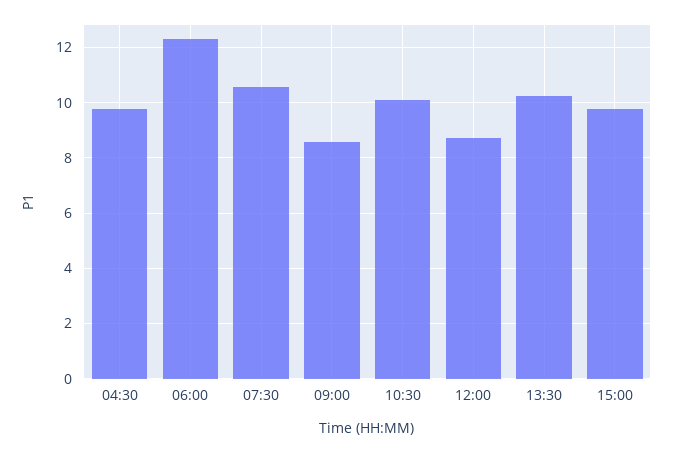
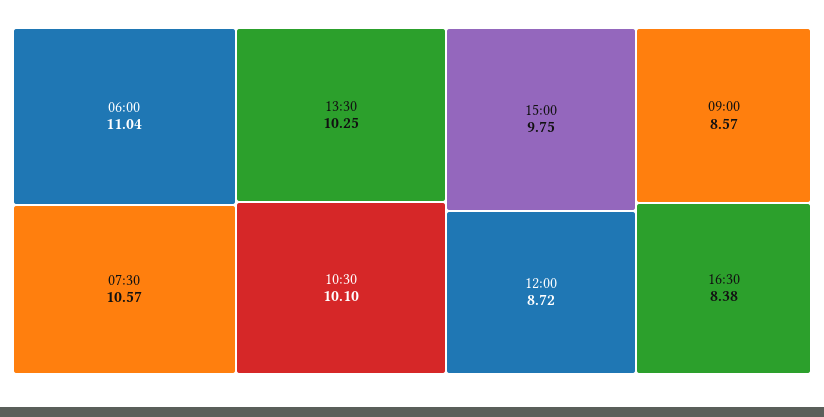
04:30: 9.75 -> none
06:00: 12.25 -> 11.04
16:30: none -> 8.38

